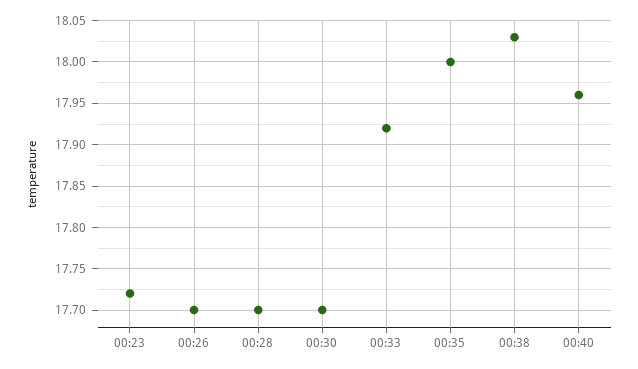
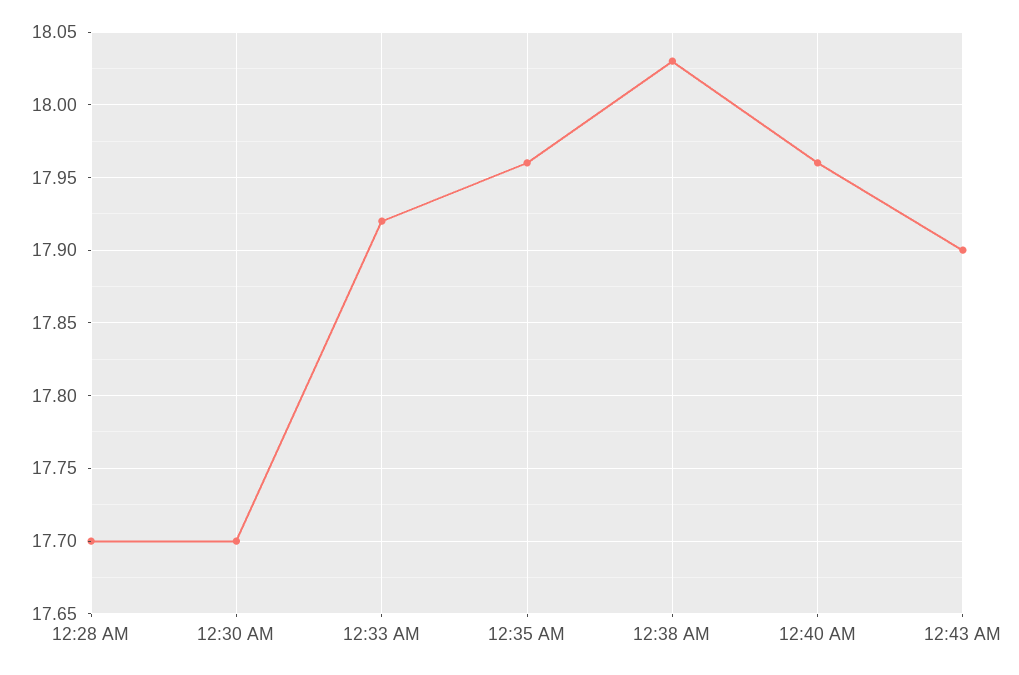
00:23: 17.72 -> none
00:26: 17.7 -> none
00:35: 18 -> 17.96
12:43 AM: none -> 17.9

